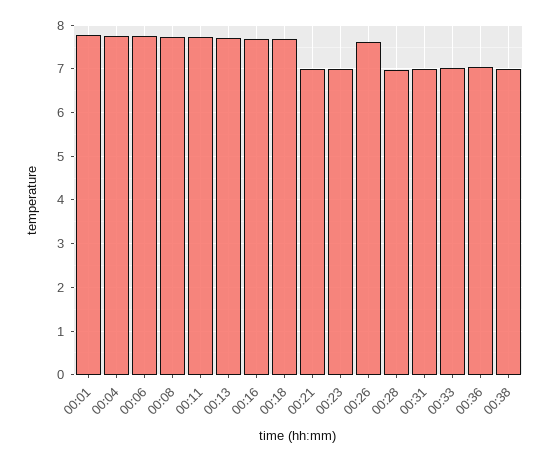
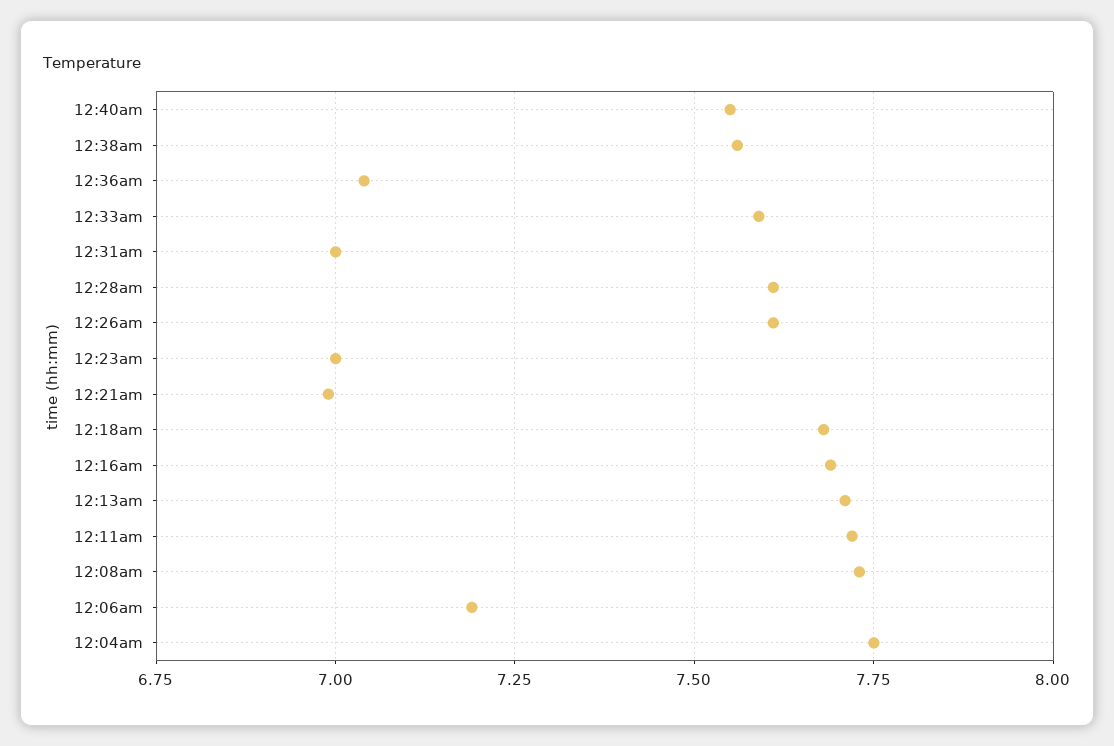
00:01: 7.8 -> none
00:06: 7.8 -> 7.2
00:28: 7 -> 7.6
00:33: 7 -> 7.6
00:38: 7 -> 7.55
12:40am: none -> 7.55

